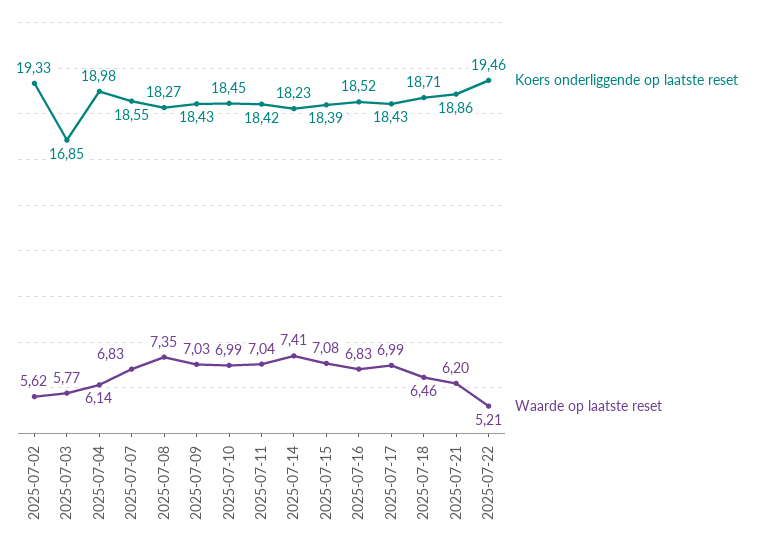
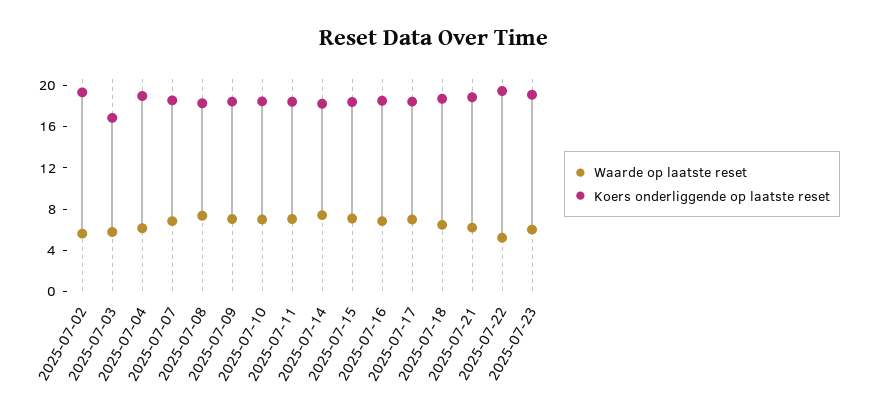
Waarde op laatste reset, 2025-07-23: none -> 6
Koers onderliggende op laatste reset, 2025-07-23: none -> 19

